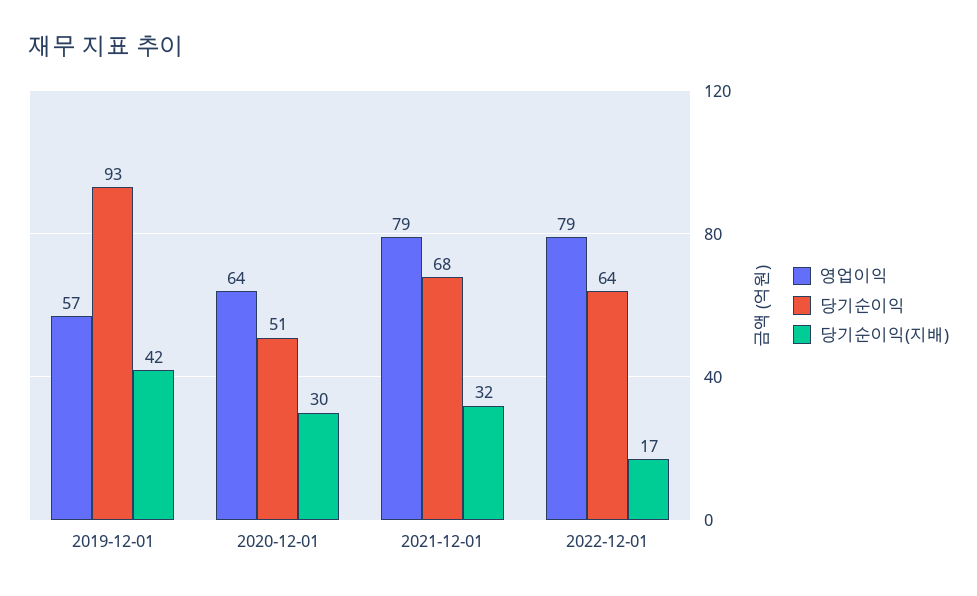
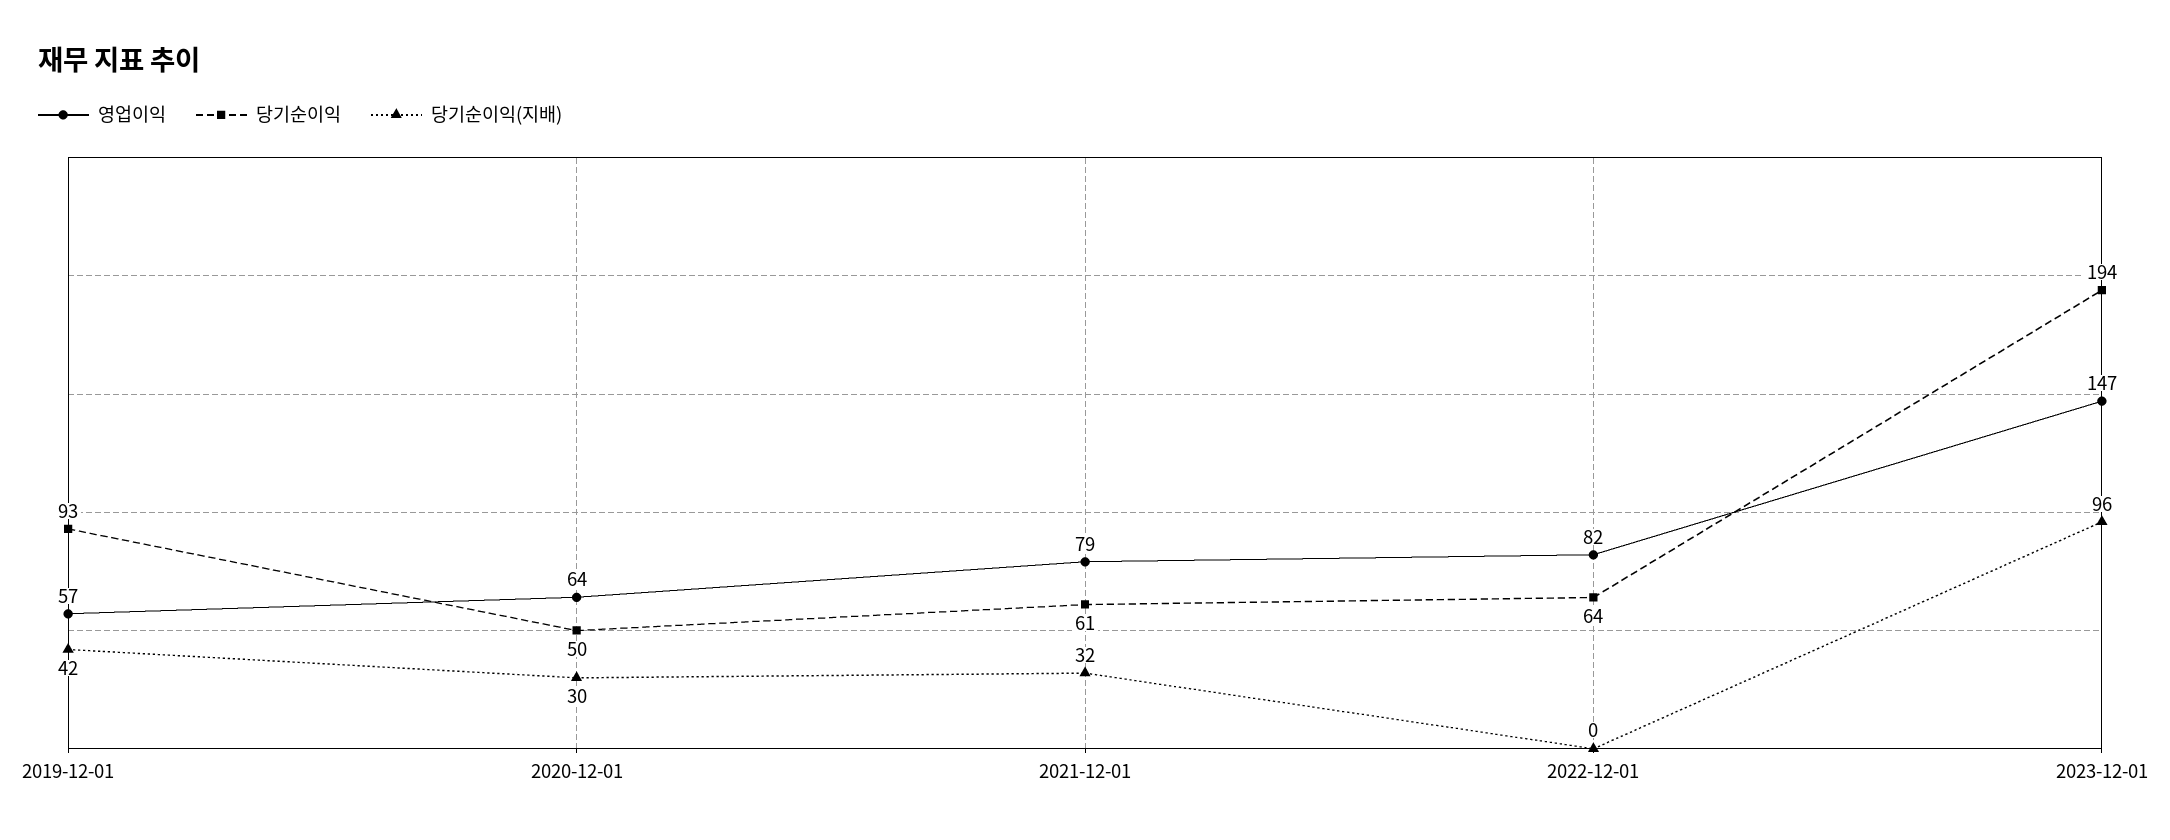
당기순이익, 2020-12-01: 51 -> 50
당기순이익, 2021-12-01: 68 -> 61
영업이익, 2022-12-01: 79 -> 82
당기순이익(지배), 2022-12-01: 17 -> 0
영업이익, 2023-12-01: none -> 147
당기순이익, 2023-12-01: none -> 194
당기순이익(지배), 2023-12-01: none -> 96

